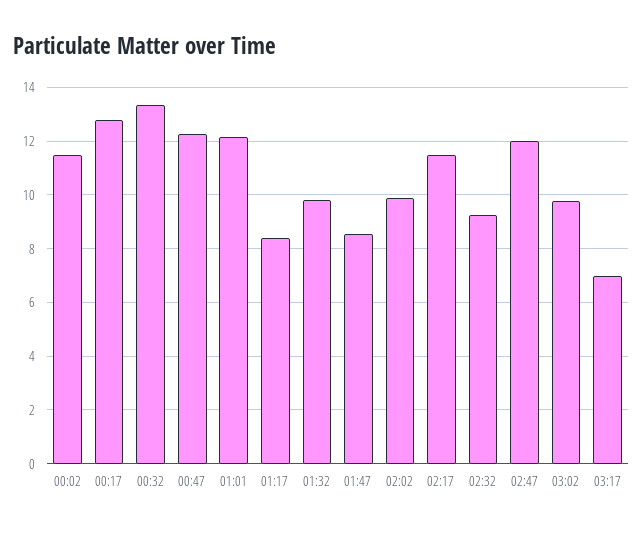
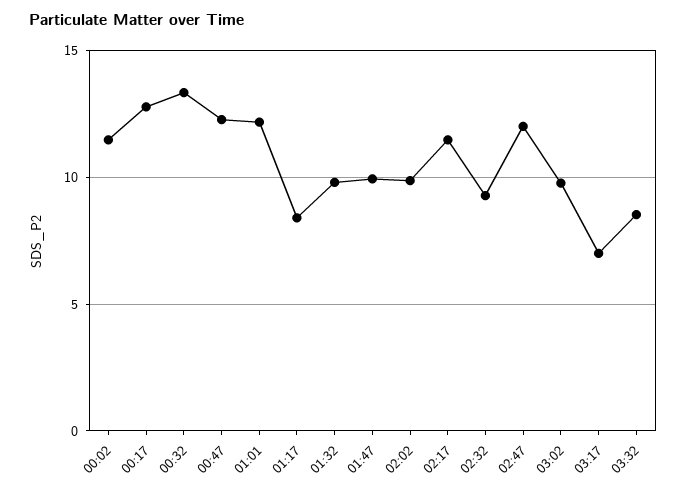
01:47: 8.5 -> 10
03:32: none -> 8.5

